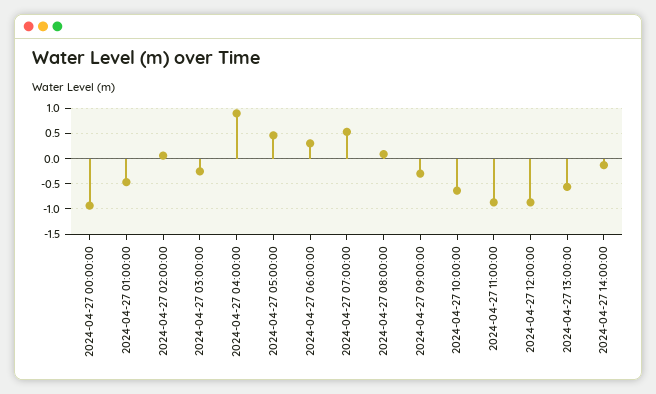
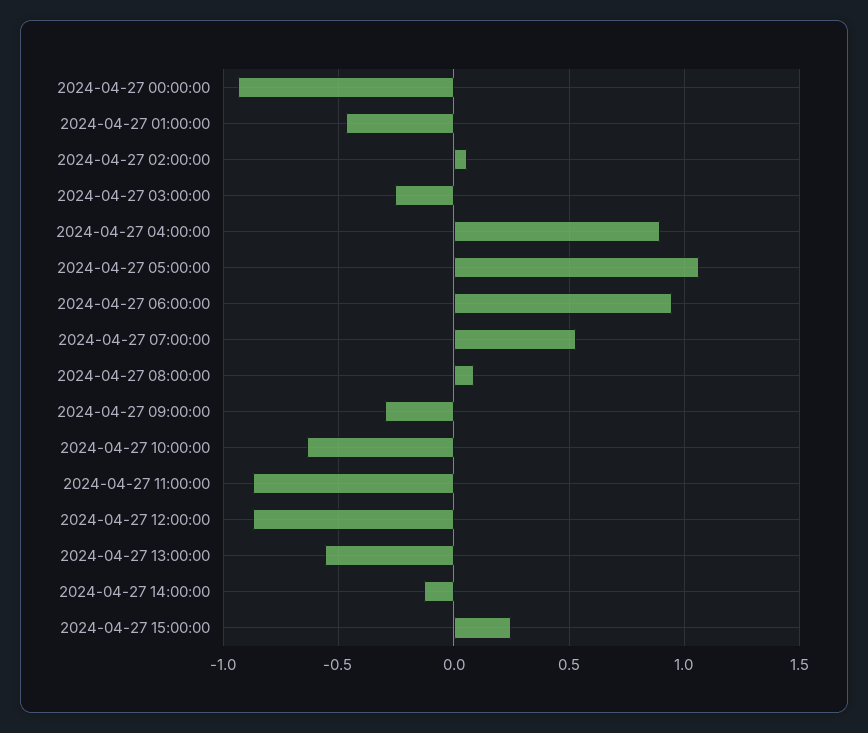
2024-04-27 05:00:00: 0.5 -> 1.05
2024-04-27 06:00:00: 0.25 -> 0.95
2024-04-27 15:00:00: none -> 0.25

